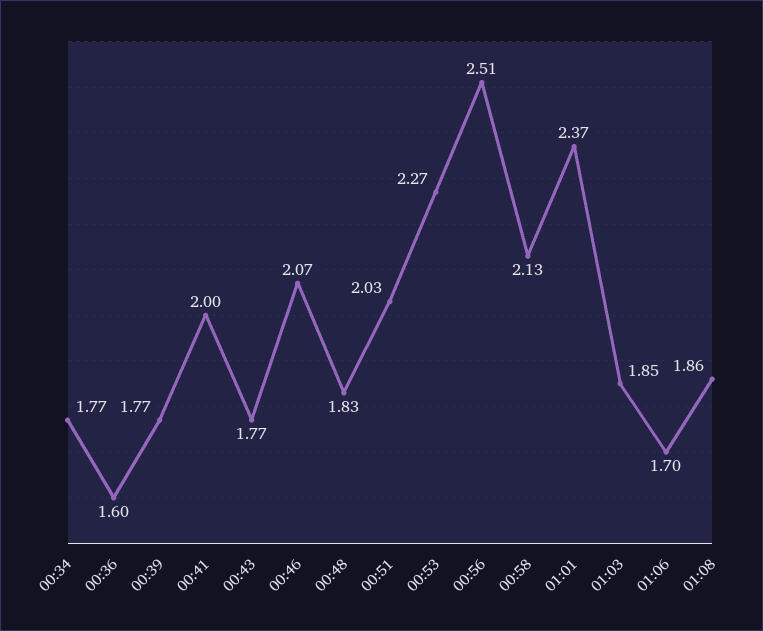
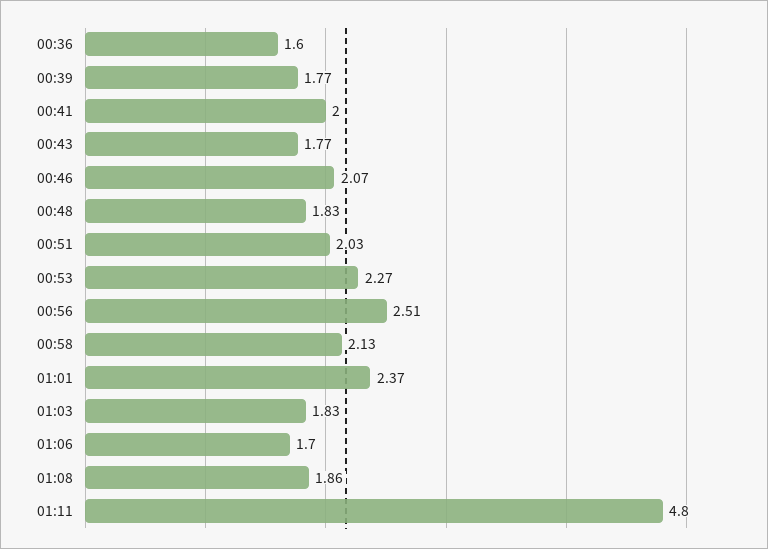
00:34: 1.77 -> none
01:03: 1.85 -> 1.83
01:11: none -> 4.8

